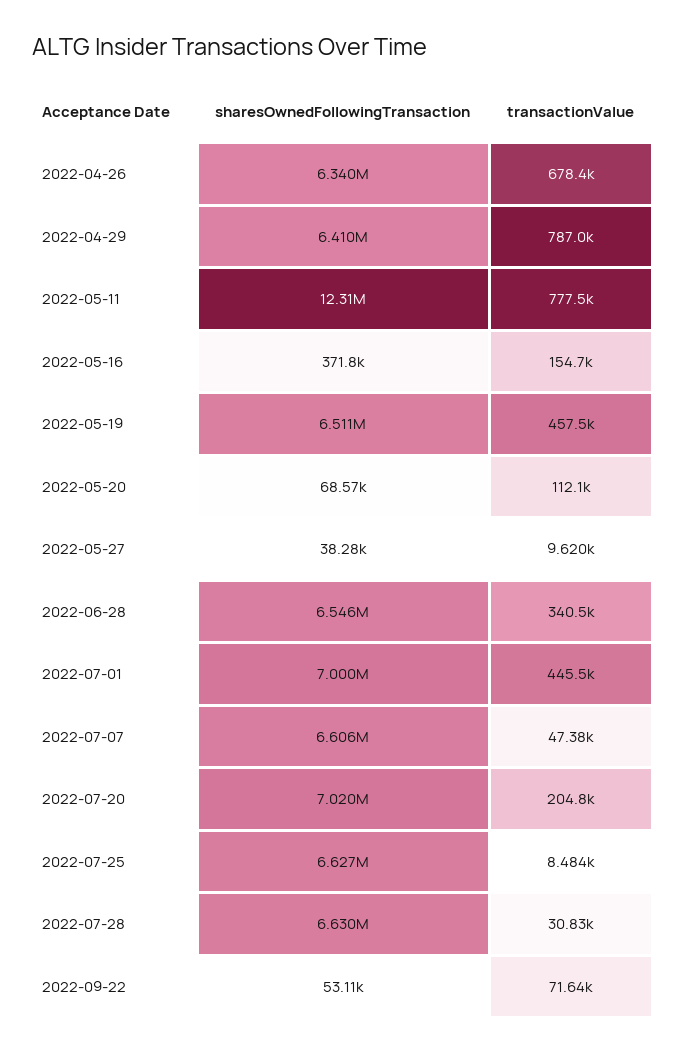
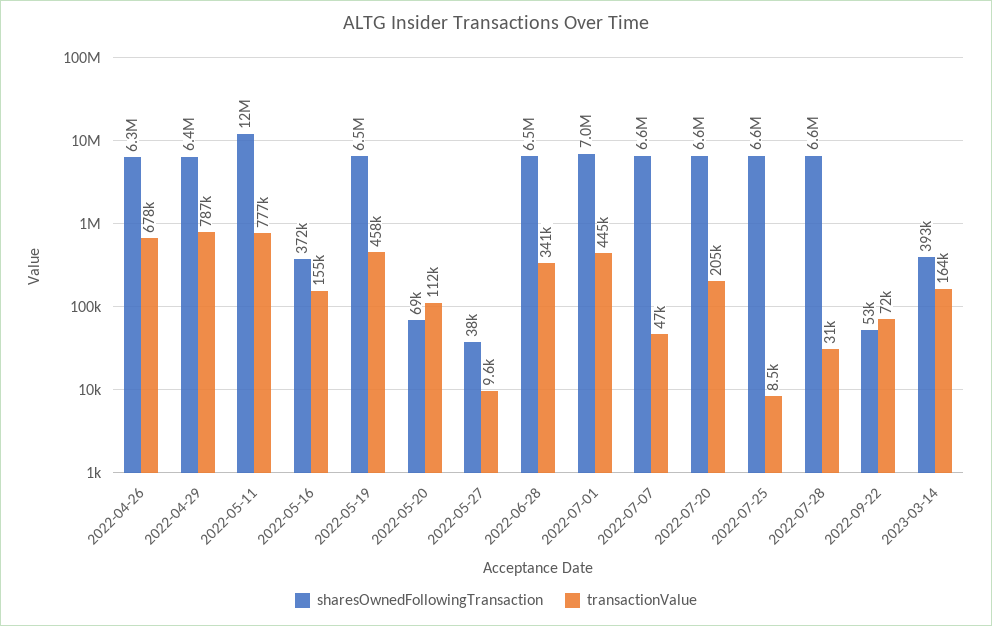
sharesOwnedFollowingTransaction, 2022-07-20: 7020000 -> 6600000
sharesOwnedFollowingTransaction, 2023-03-14: none -> 393000
transactionValue, 2023-03-14: none -> 164000

